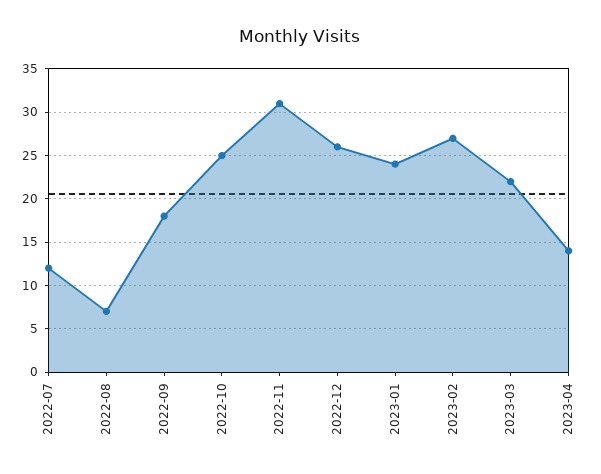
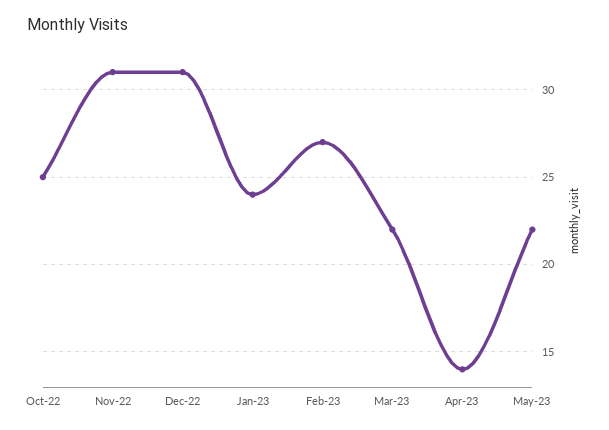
2022-07: 12 -> none
2022-08: 7 -> none
2022-09: 18 -> none
2022-12: 26 -> 31
May-23: none -> 22

